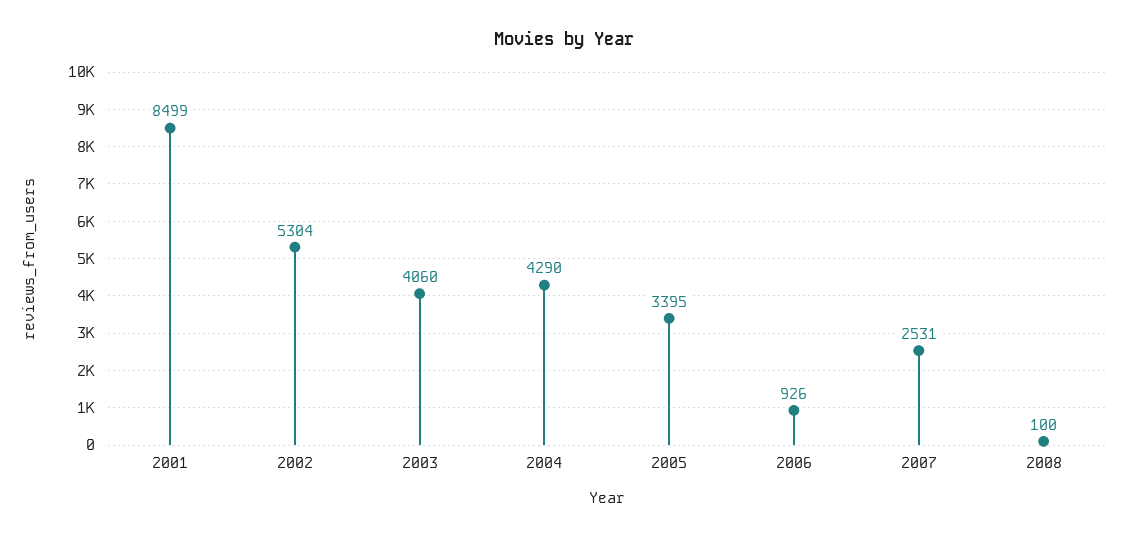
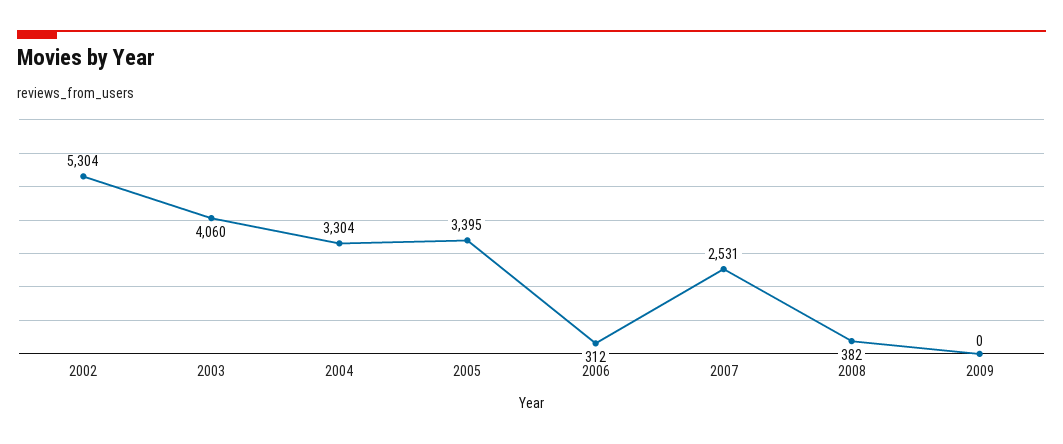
2001: 8499 -> none
2004: 4290 -> 3304
2006: 926 -> 312
2008: 100 -> 382
2009: none -> 0

